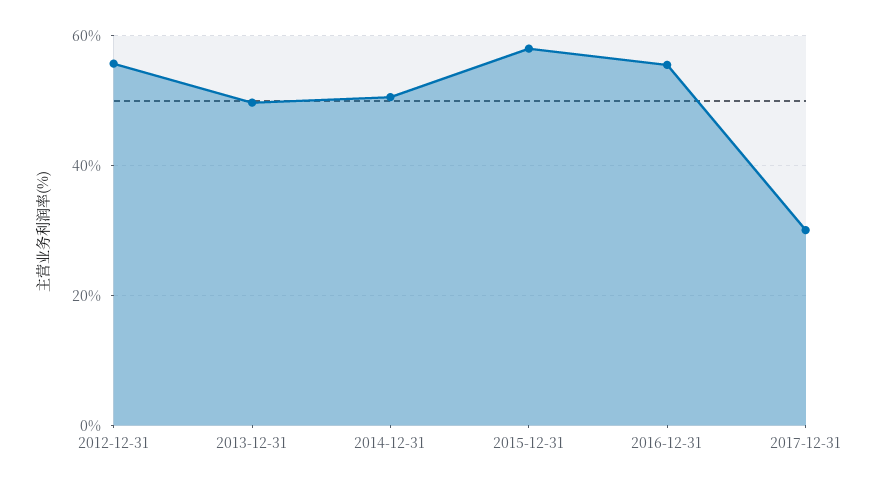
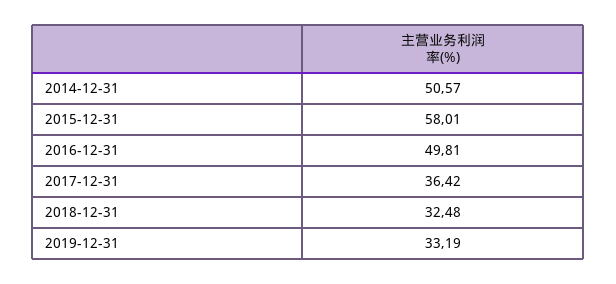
2012-12-31: 56 -> none
2013-12-31: 50 -> none
2016-12-31: 56 -> 49.81
2017-12-31: 30 -> 36.42
2018-12-31: none -> 32.48
2019-12-31: none -> 33.19

